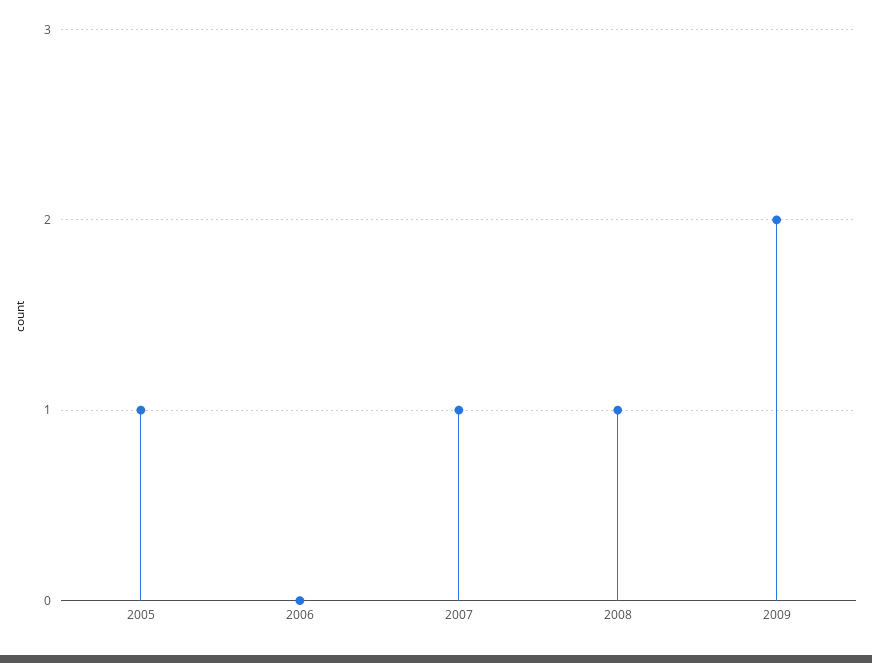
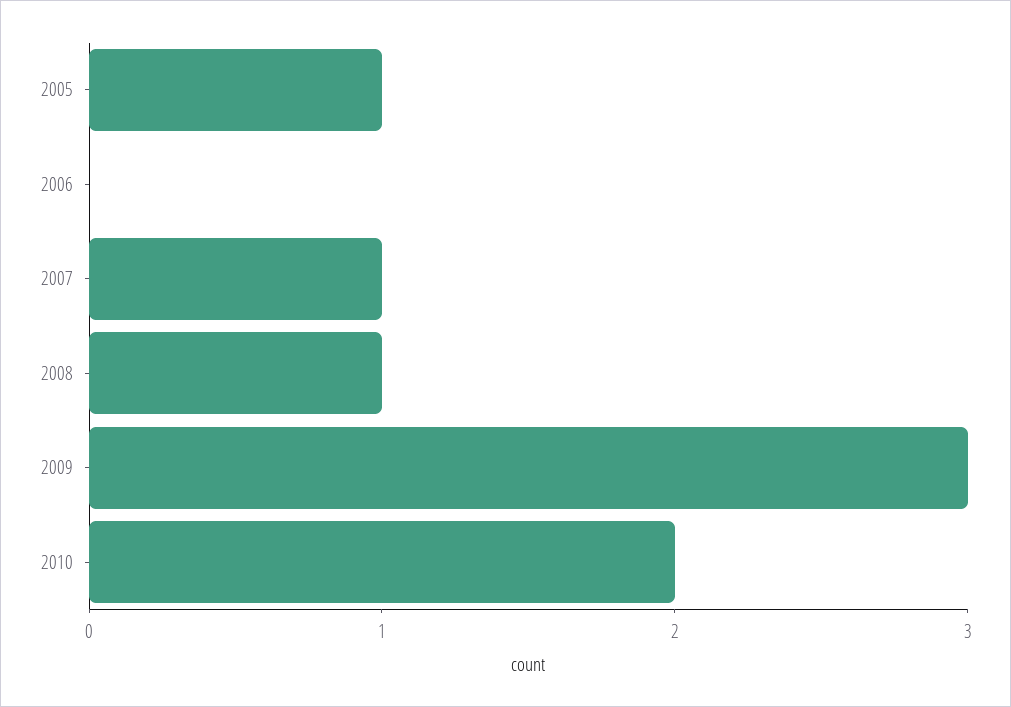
2009: 2 -> 3
2010: none -> 2

